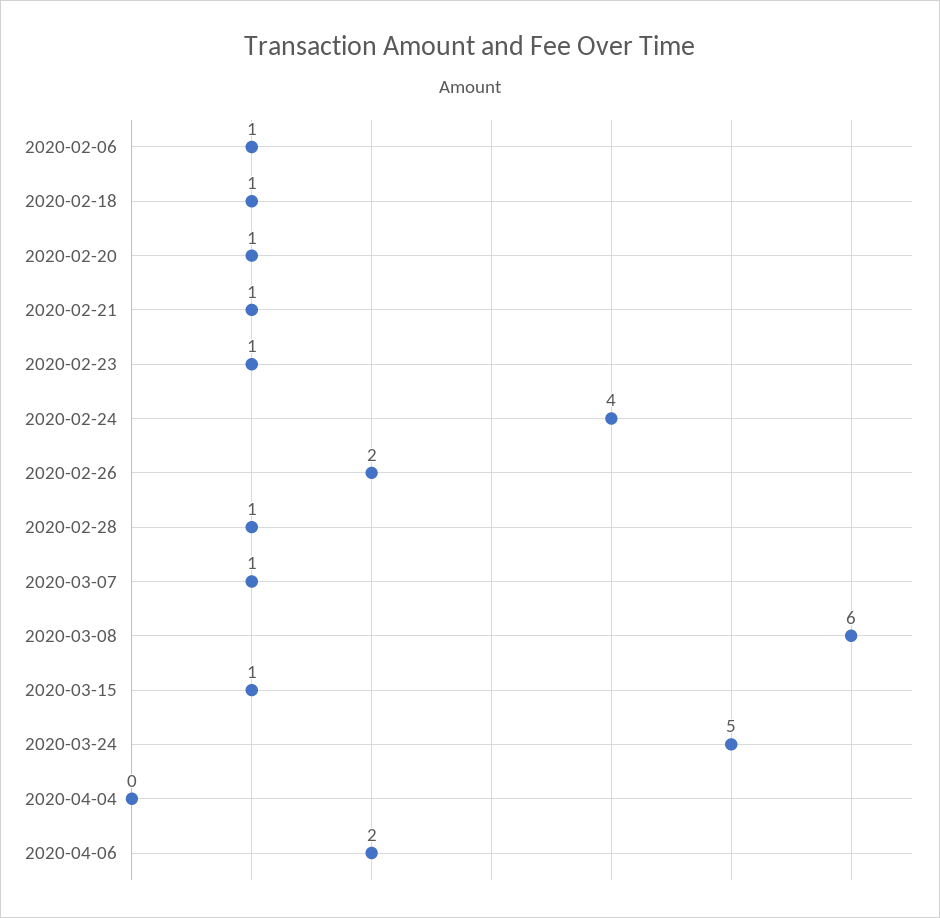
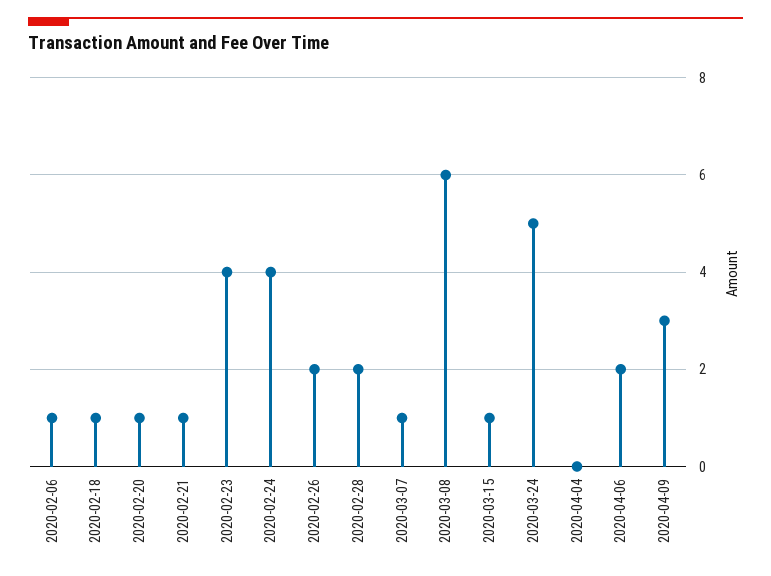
2020-02-23: 1 -> 4
2020-02-28: 1 -> 2
2020-04-09: none -> 3

